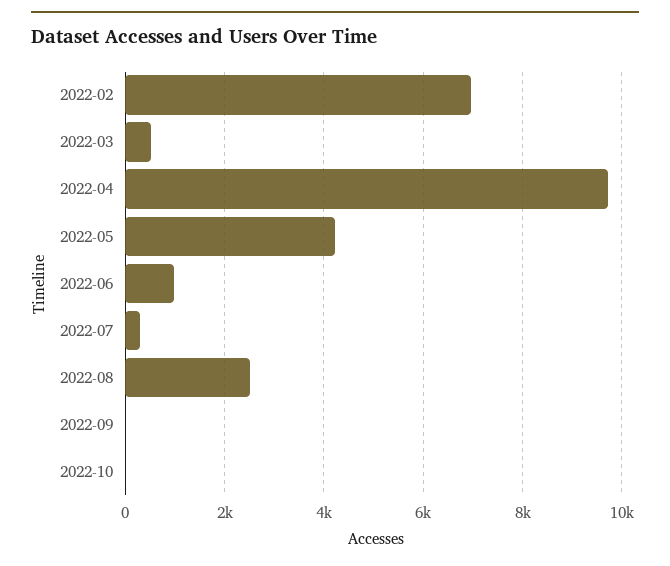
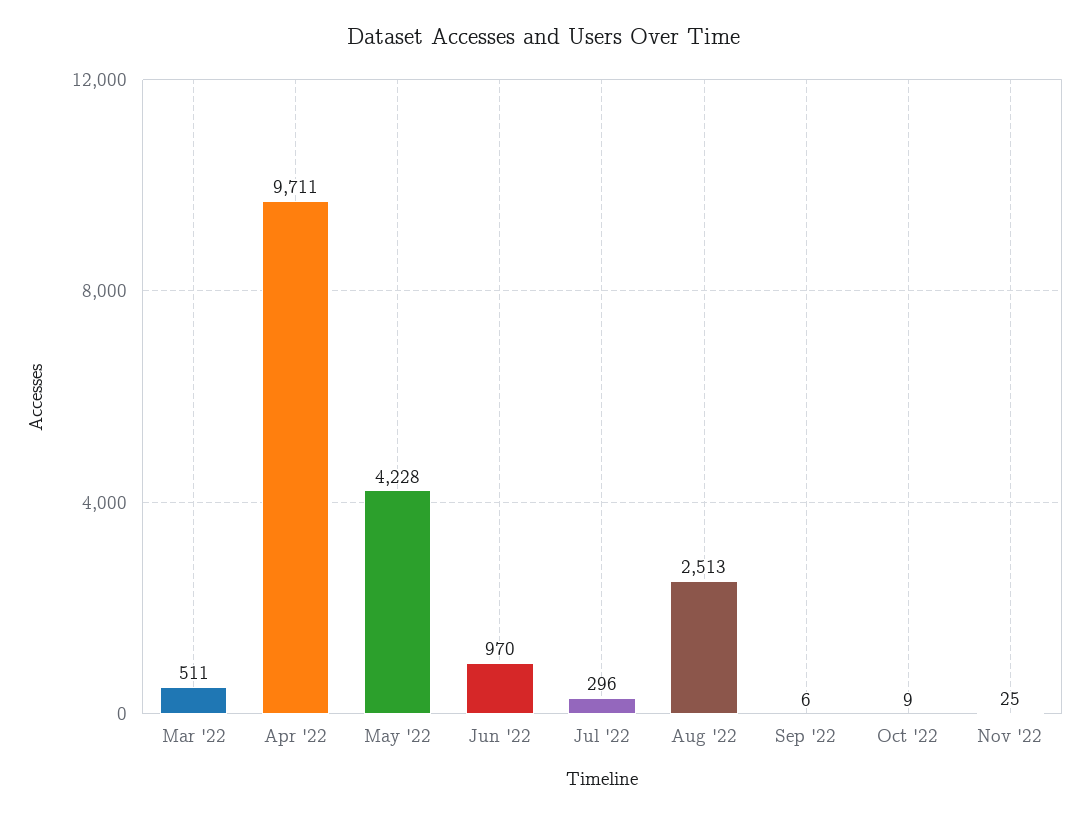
2022-02: 7000 -> none
Nov '22: none -> 25

